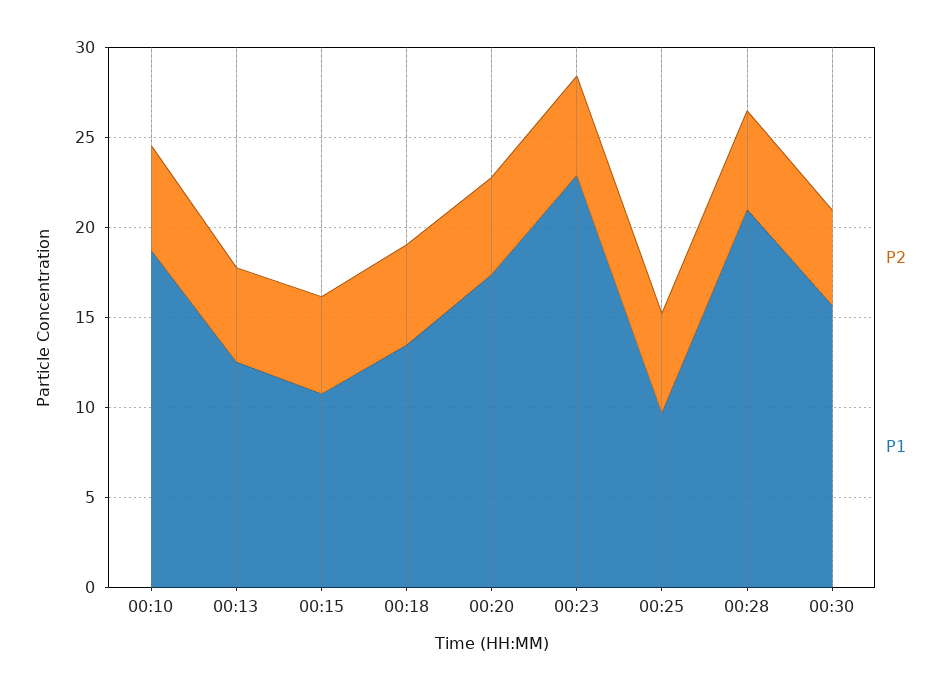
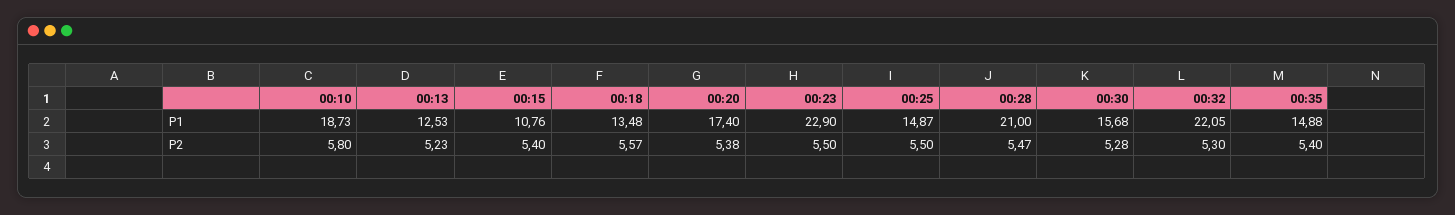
P1, 00:25: 10 -> 14.87
P1, 00:32: none -> 22.05
P1, 00:35: none -> 14.88
P2, 00:32: none -> 5.3
P2, 00:35: none -> 5.4

